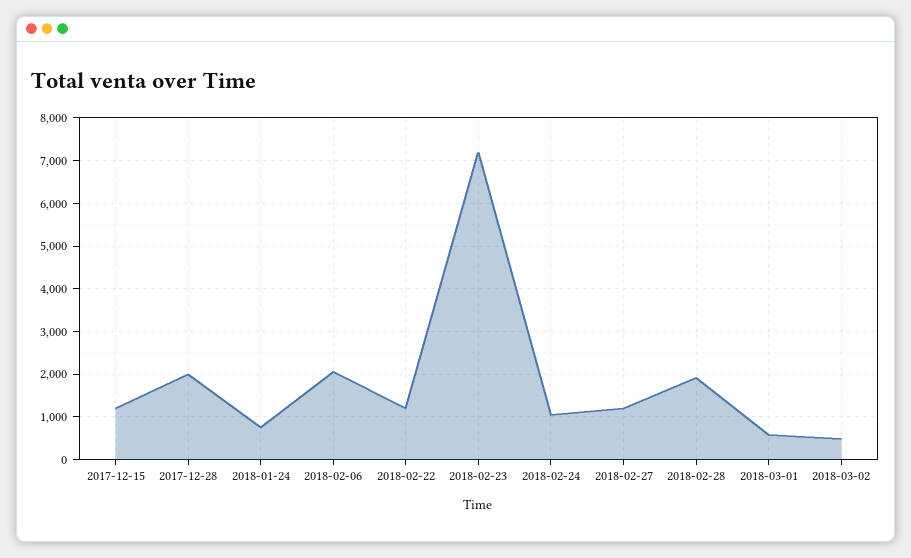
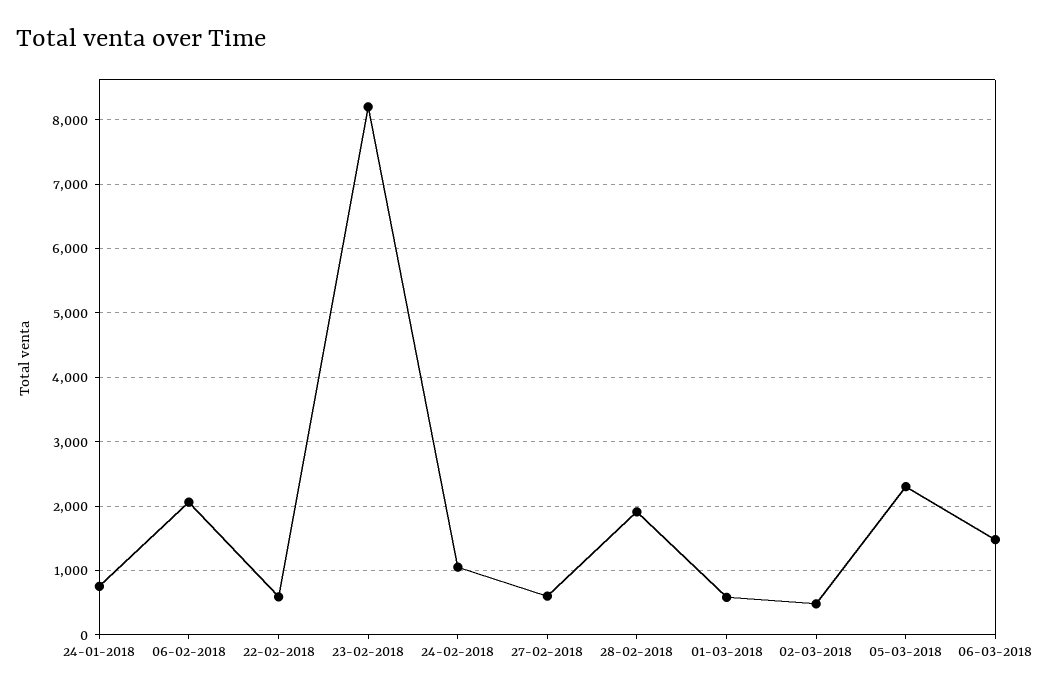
2017-12-15: 1200 -> none
2017-12-28: 2000 -> none
2018-02-22: 1200 -> 600
2018-02-23: 7200 -> 8200
2018-02-27: 1200 -> 600
05-03-2018: none -> 2300
06-03-2018: none -> 1500

